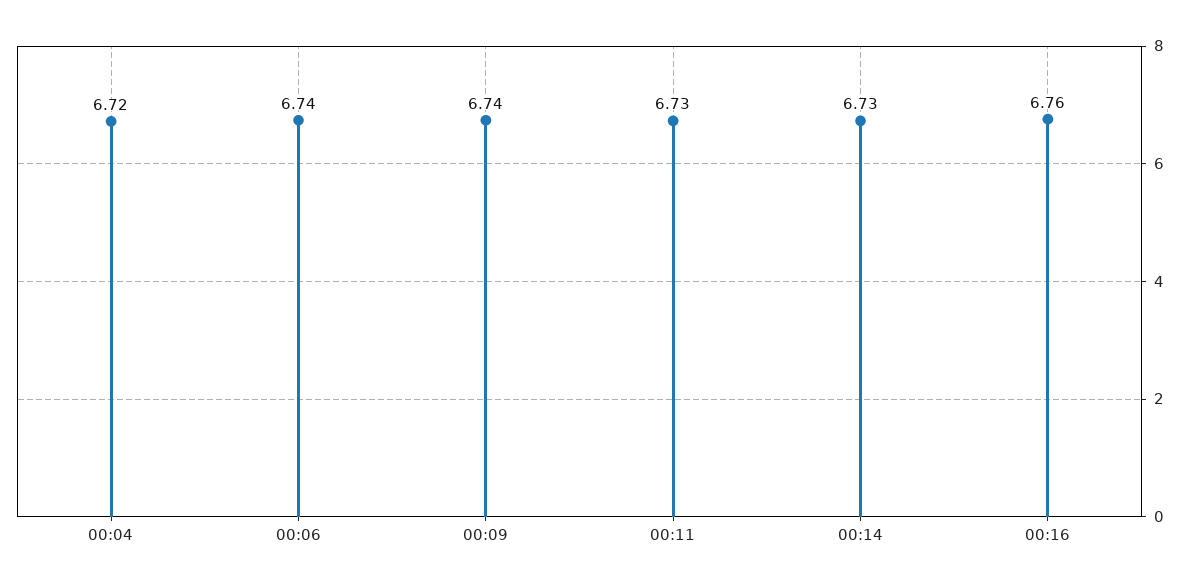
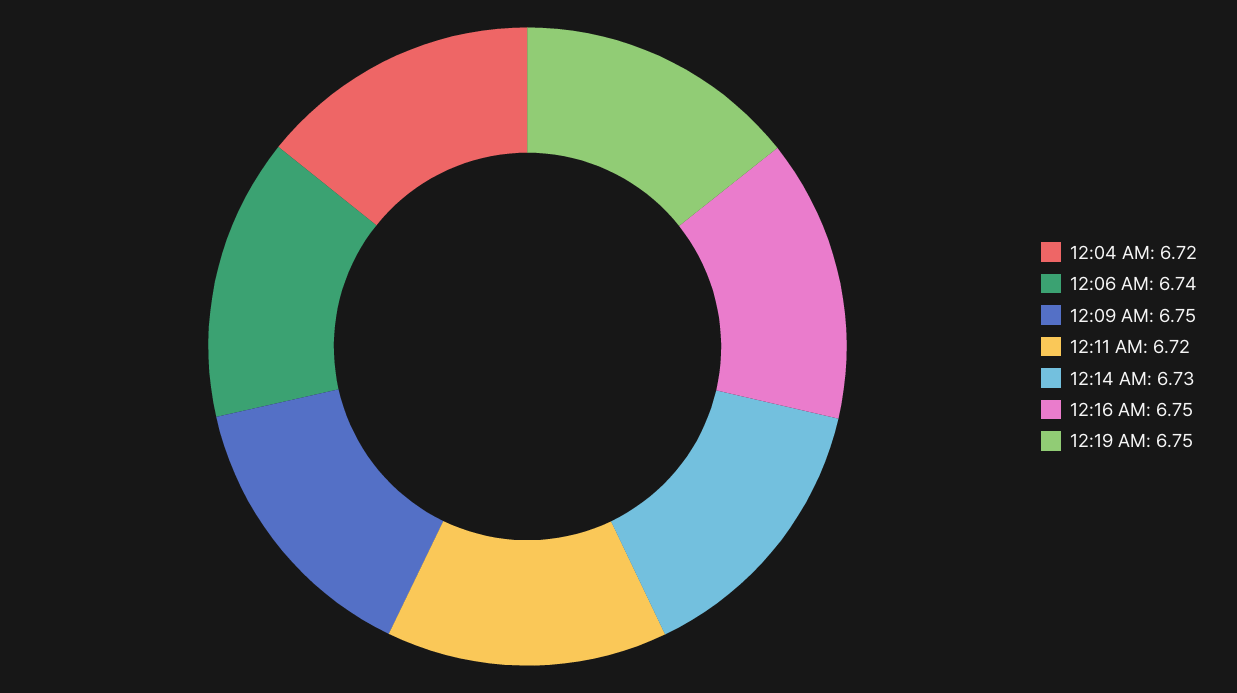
00:09: 6.74 -> 6.75
00:11: 6.73 -> 6.72
00:16: 6.76 -> 6.75
12:19 AM: none -> 6.75

